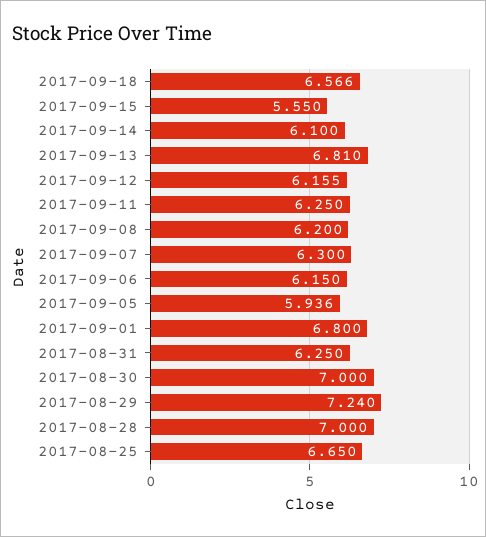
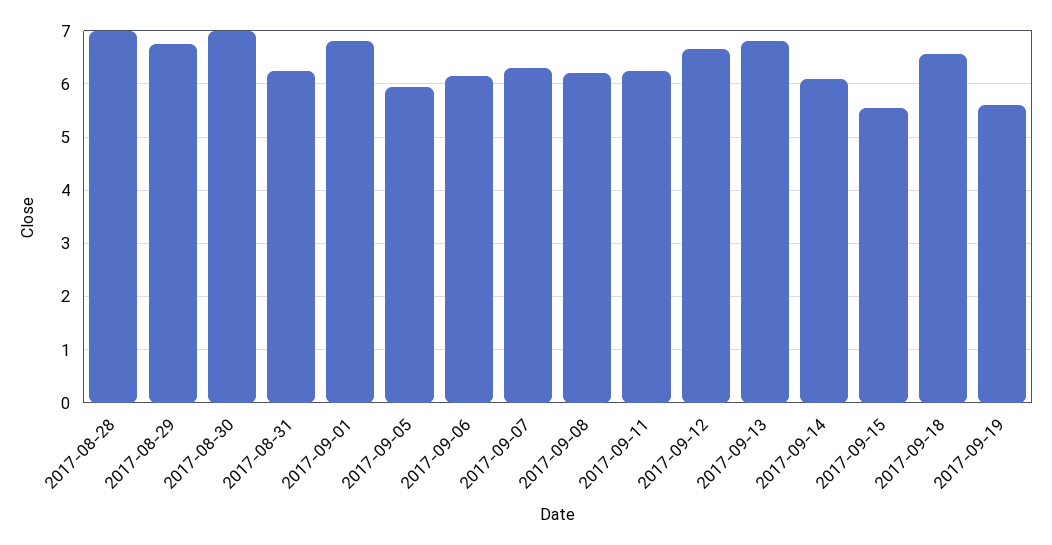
2017-09-12: 6.155 -> 6.6
2017-08-29: 7.24 -> 6.8
2017-08-25: 6.65 -> none
2017-09-19: none -> 5.6

